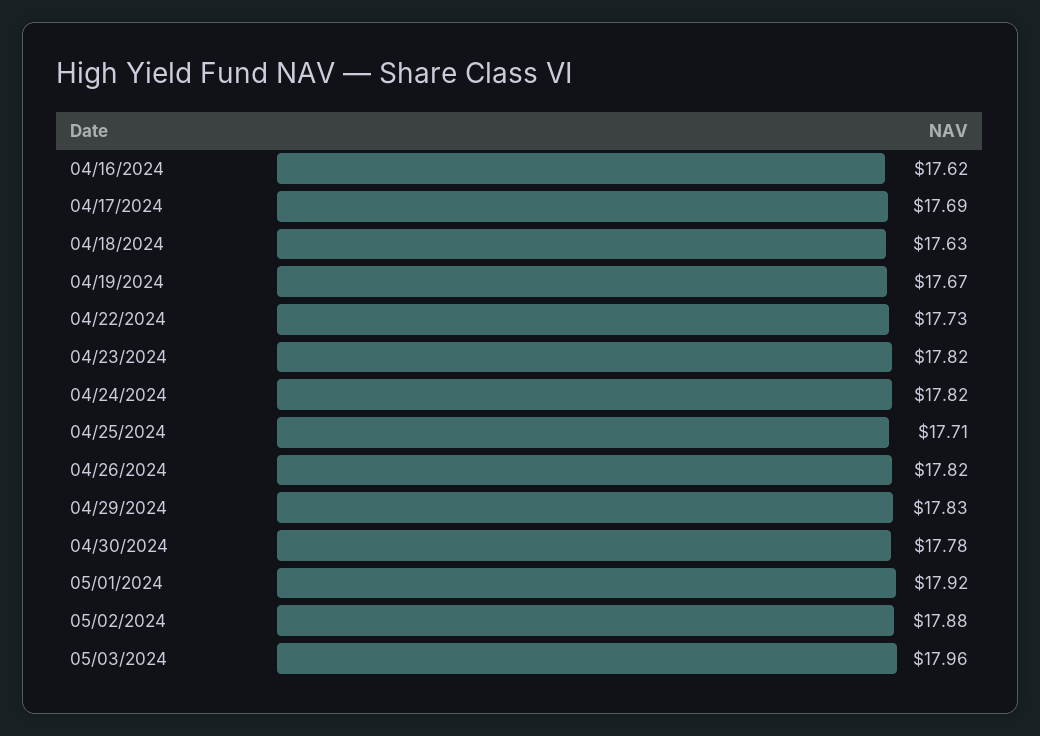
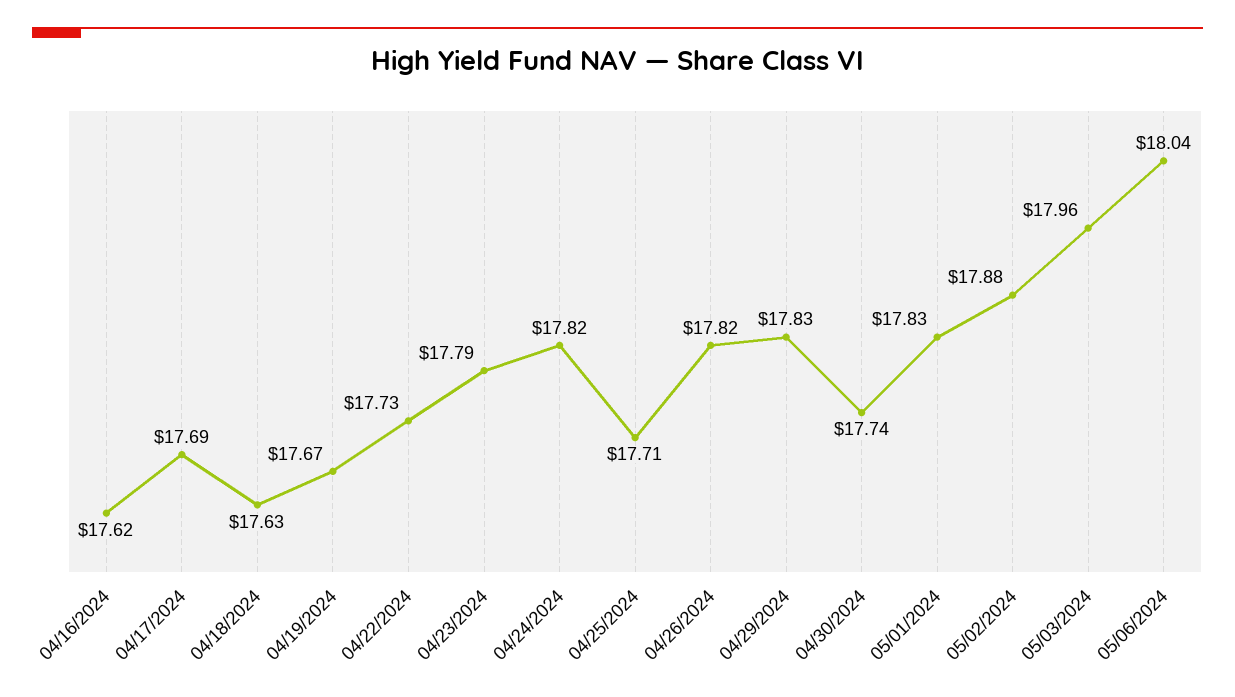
04/23/2024: 17.82 -> 17.79
04/30/2024: 17.78 -> 17.74
05/01/2024: 17.92 -> 17.83
05/06/2024: none -> 18.04

